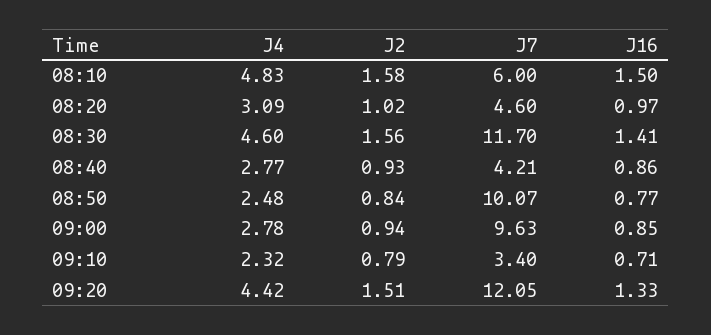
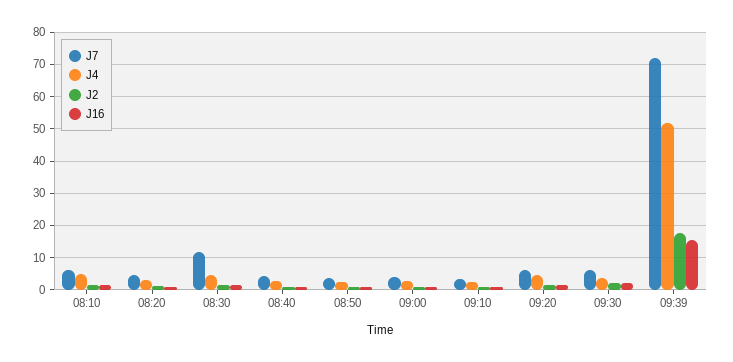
J7, 08:50: 10.07 -> 4
J7, 09:00: 9.63 -> 4
J7, 09:20: 12.05 -> 6
J7, 09:30: none -> 6
J4, 09:30: none -> 4
J2, 09:30: none -> 2
J16, 09:30: none -> 2
J7, 09:39: none -> 72
J4, 09:39: none -> 52
J2, 09:39: none -> 18
J16, 09:39: none -> 16

